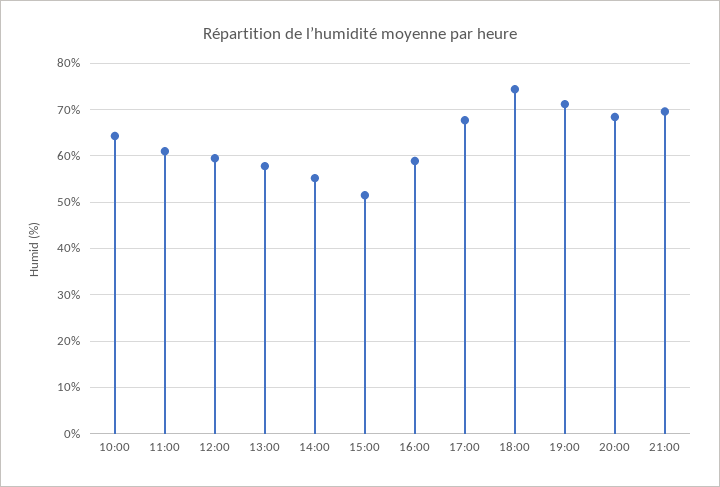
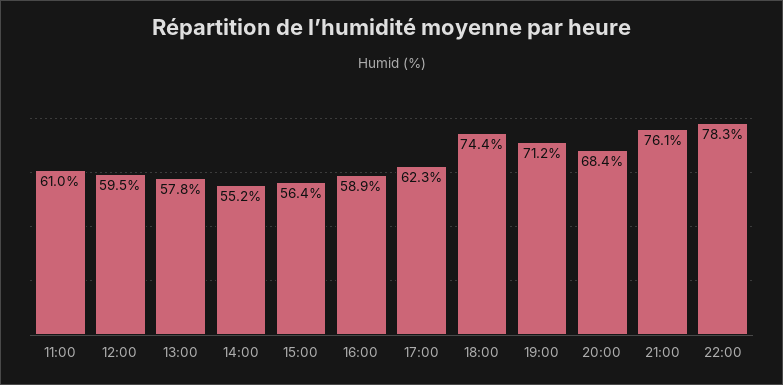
10:00: 64 -> none
15:00: 52 -> 56.4
17:00: 68 -> 62.3
21:00: 70 -> 76.1
22:00: none -> 78.3

